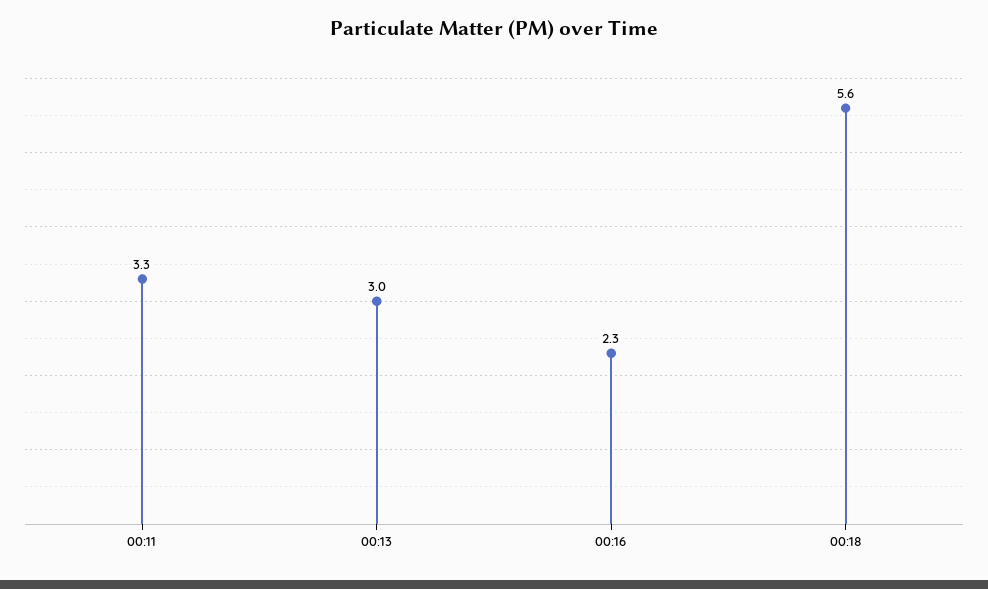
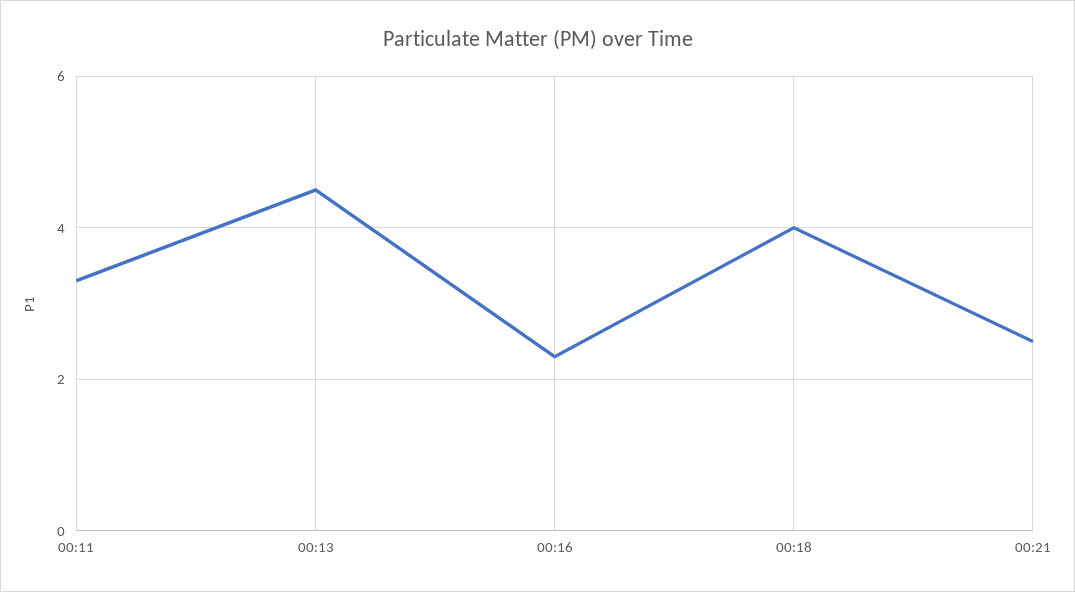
00:13: 3 -> 4.5
00:18: 5.6 -> 4
00:21: none -> 2.5

